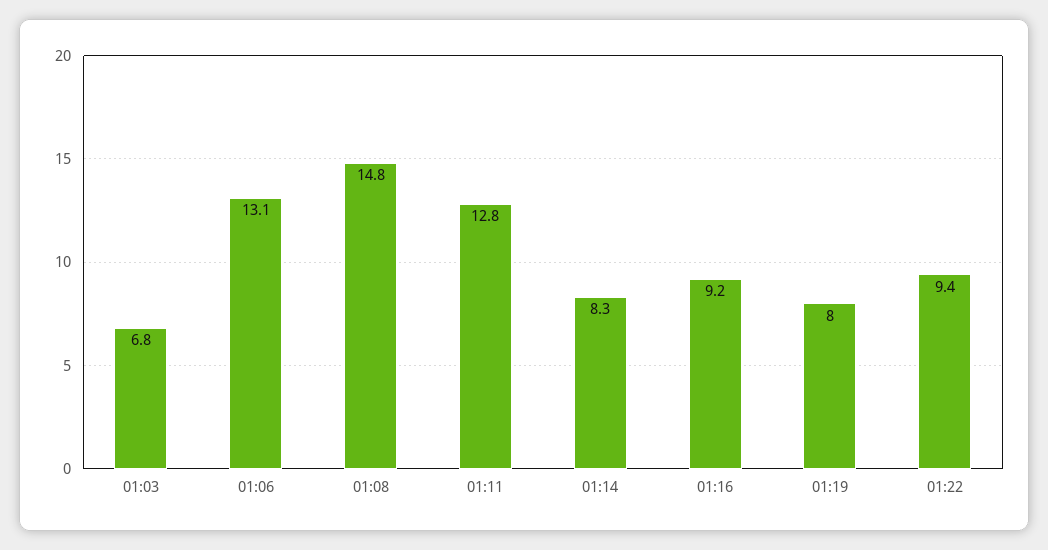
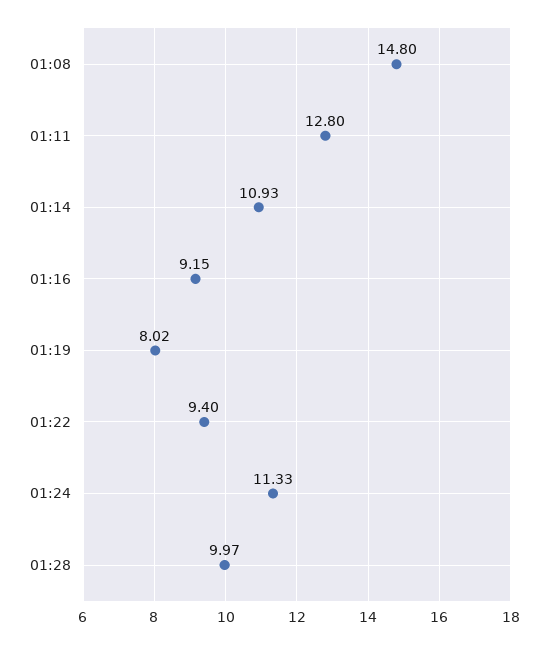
01:03: 6.8 -> none
01:06: 13.1 -> none
01:14: 8.3 -> 10.93
01:24: none -> 11.33
01:28: none -> 9.97

